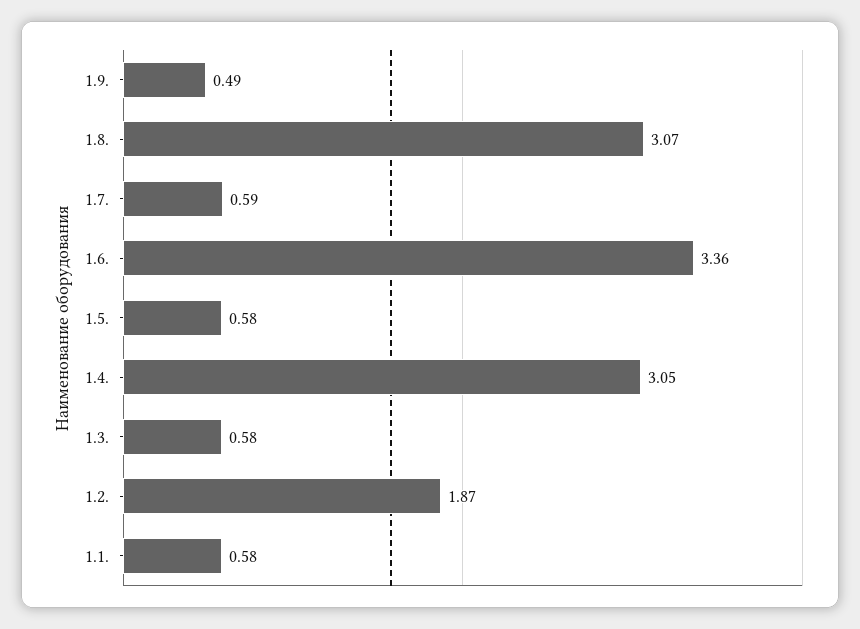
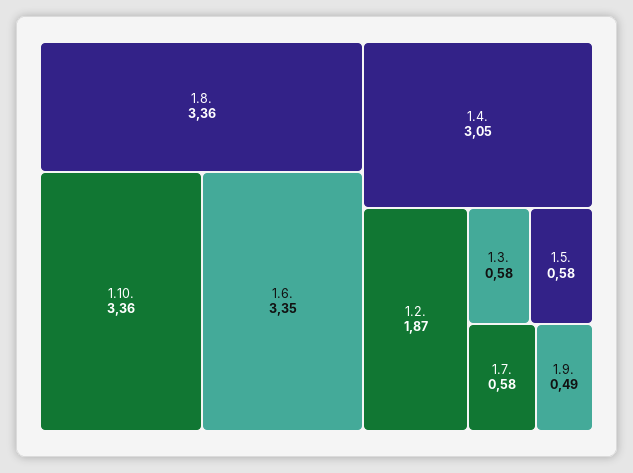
1.8.: 3.07 -> 3.36
1.7.: 0.59 -> 0.58
1.6.: 3.36 -> 3.35
1.1.: 0.58 -> none
1.10.: none -> 3.36

